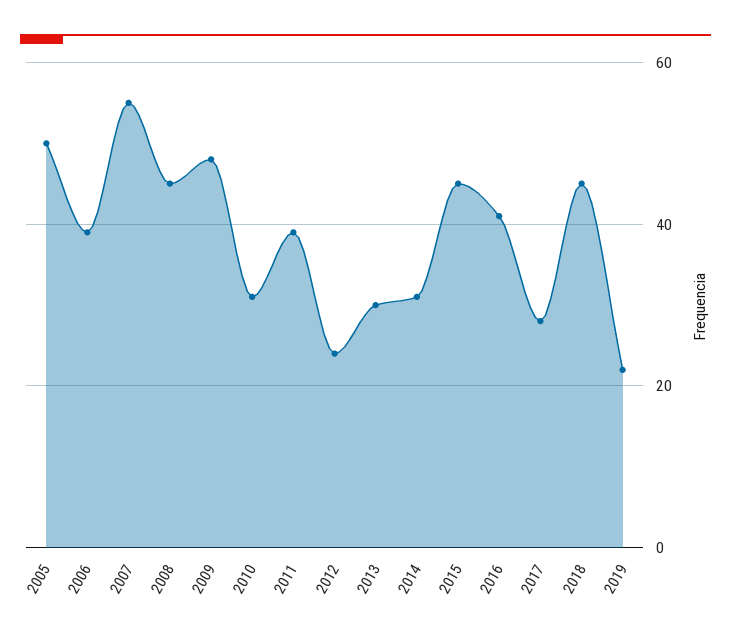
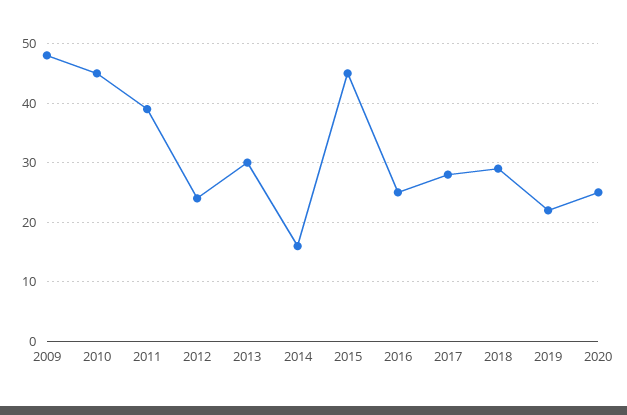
2005: 50 -> none
2006: 40 -> none
2007: 55 -> none
2008: 45 -> none
2010: 30 -> 45
2014: 30 -> 15
2016: 40 -> 25
2018: 45 -> 30
2020: none -> 25

